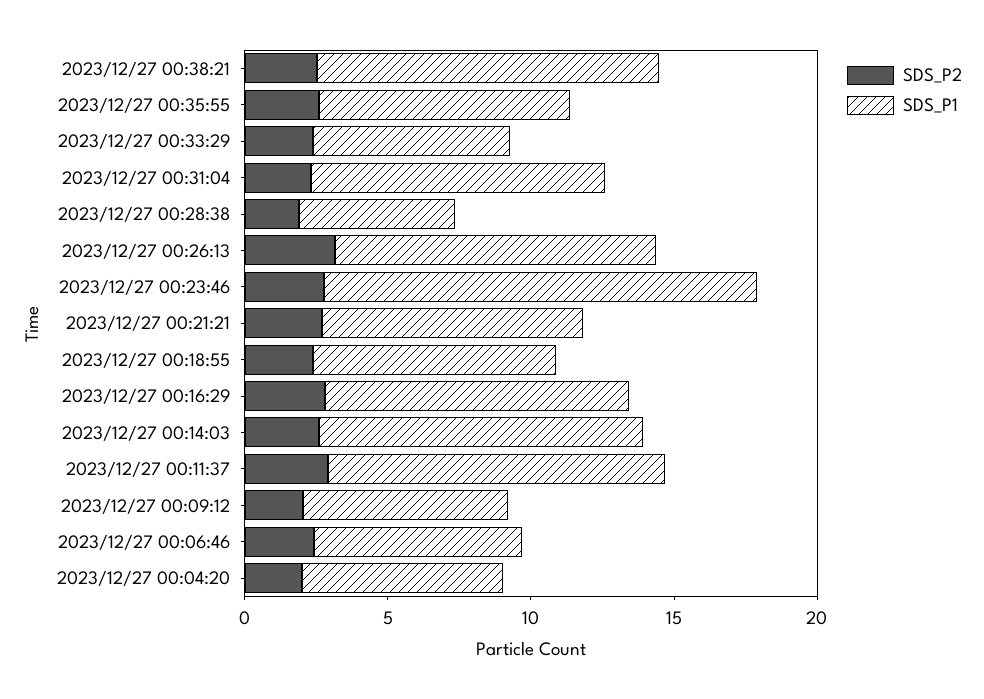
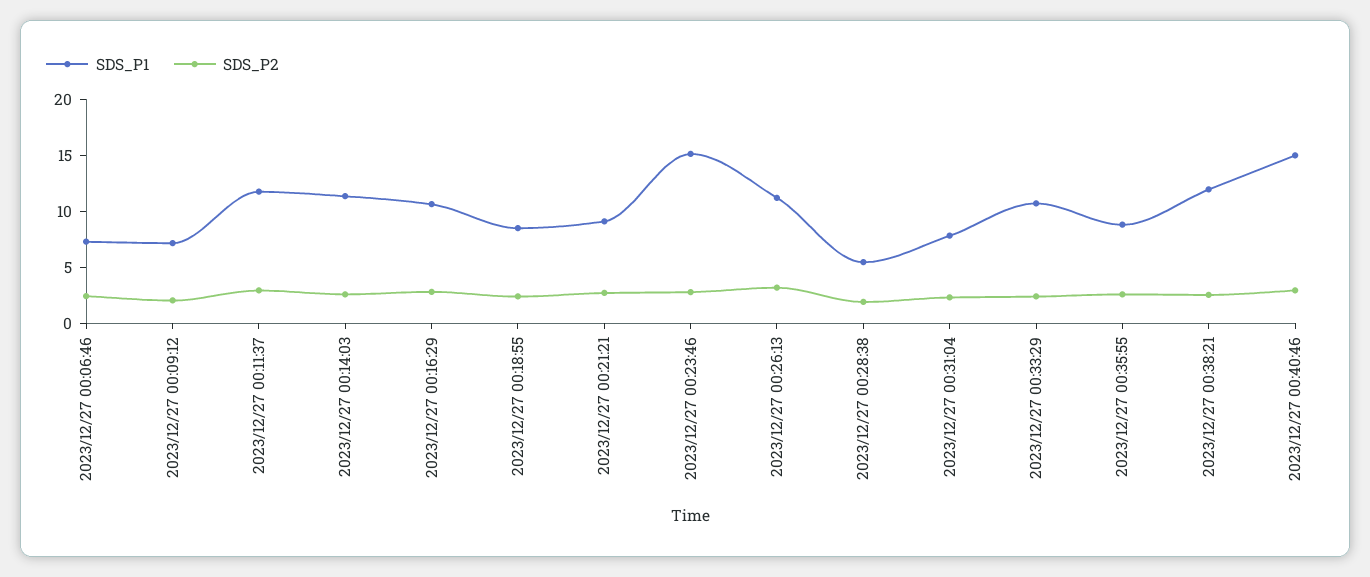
SDS_P1, 2023/12/27 00:33:29: 7 -> 11
SDS_P1, 2023/12/27 00:31:04: 10 -> 8
SDS_P2, 2023/12/27 00:04:20: 2 -> none
SDS_P1, 2023/12/27 00:04:20: 7 -> none
SDS_P1, 2023/12/27 00:40:46: none -> 15
SDS_P2, 2023/12/27 00:40:46: none -> 3

